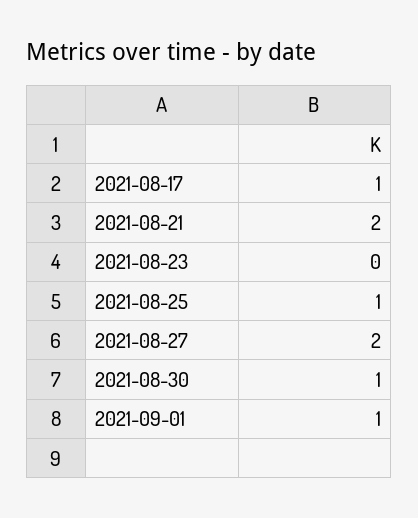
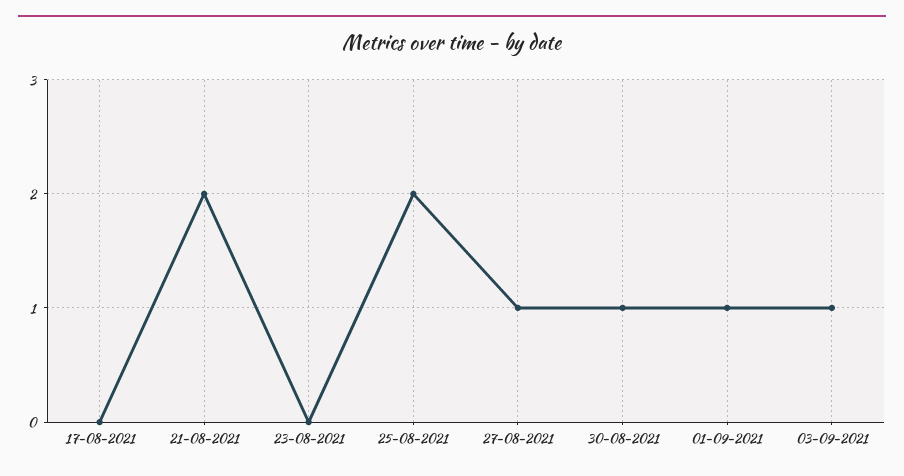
2021-08-17: 1 -> 0
2021-08-25: 1 -> 2
2021-08-27: 2 -> 1
03-09-2021: none -> 1

